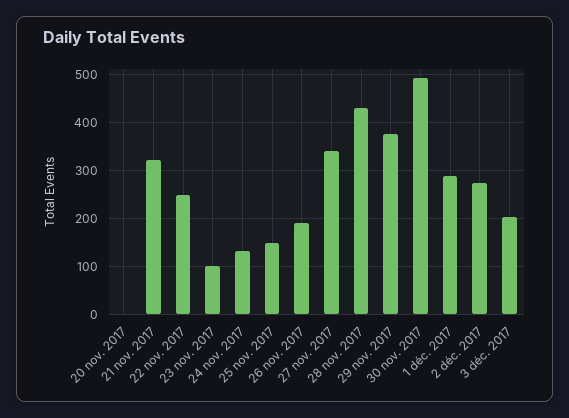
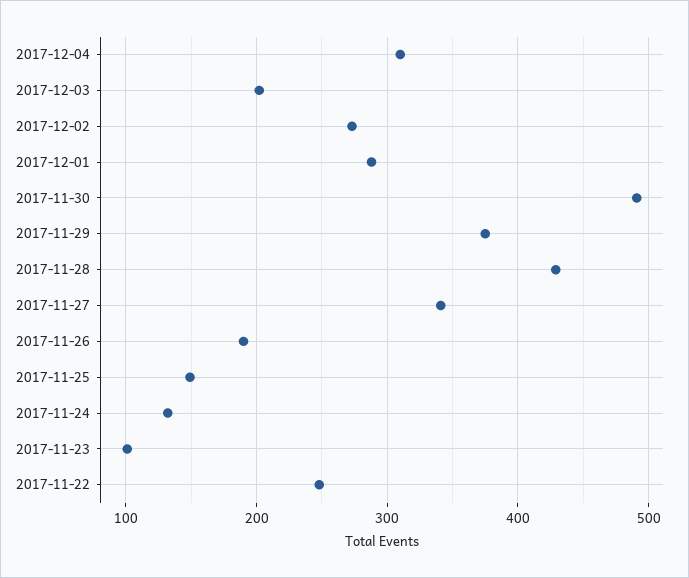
20 nov. 2017: 0 -> none
21 nov. 2017: 320 -> none
2017-12-04: none -> 310

